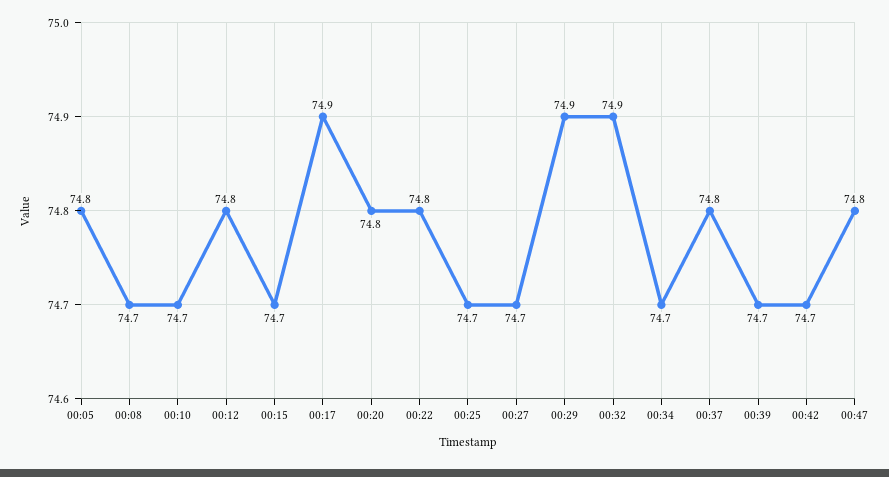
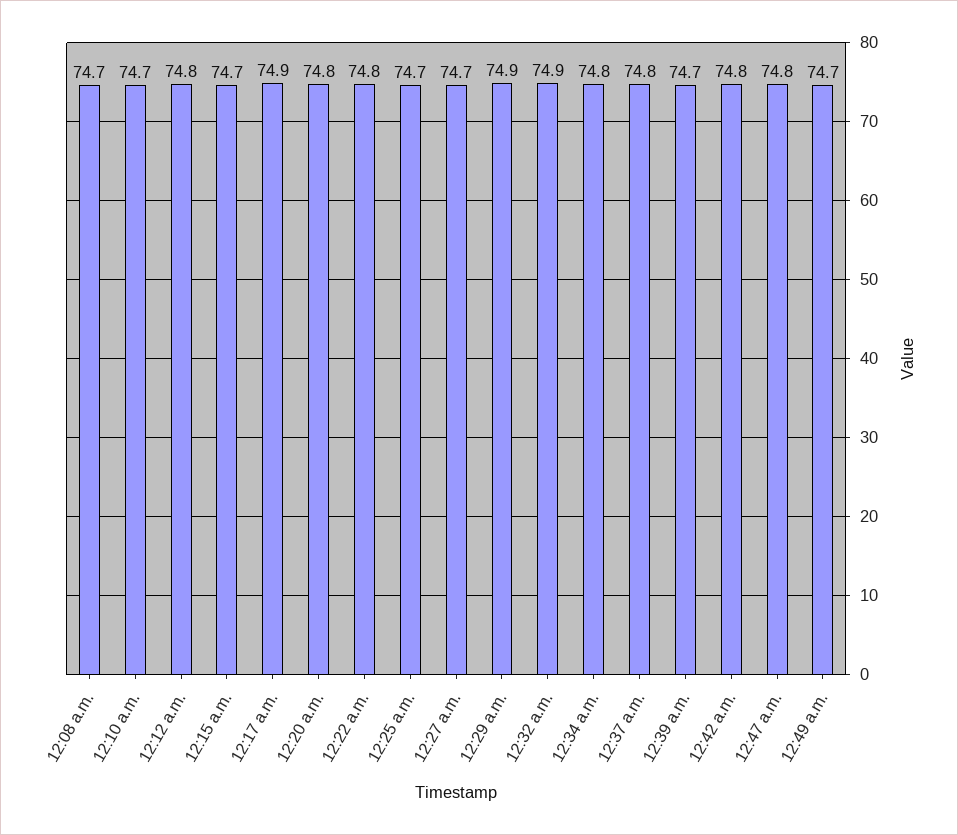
00:05: 74.8 -> none
00:34: 74.7 -> 74.8
00:42: 74.7 -> 74.8
12:49 a.m.: none -> 74.7

